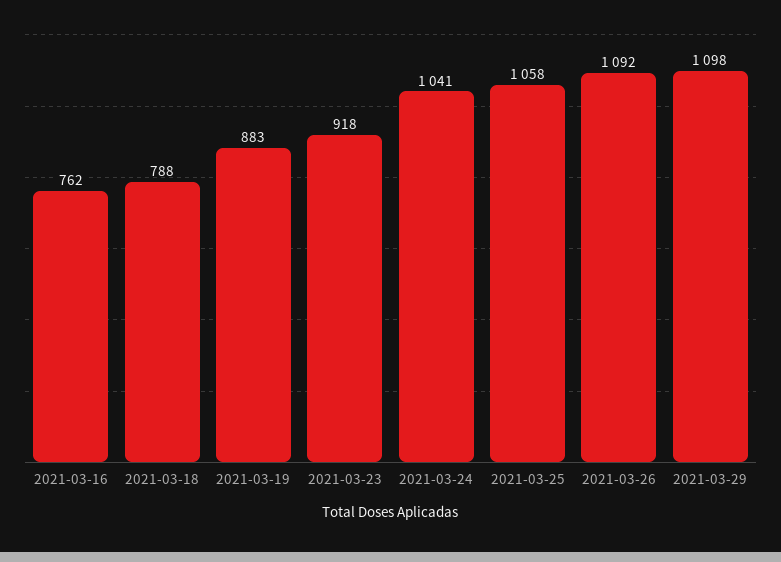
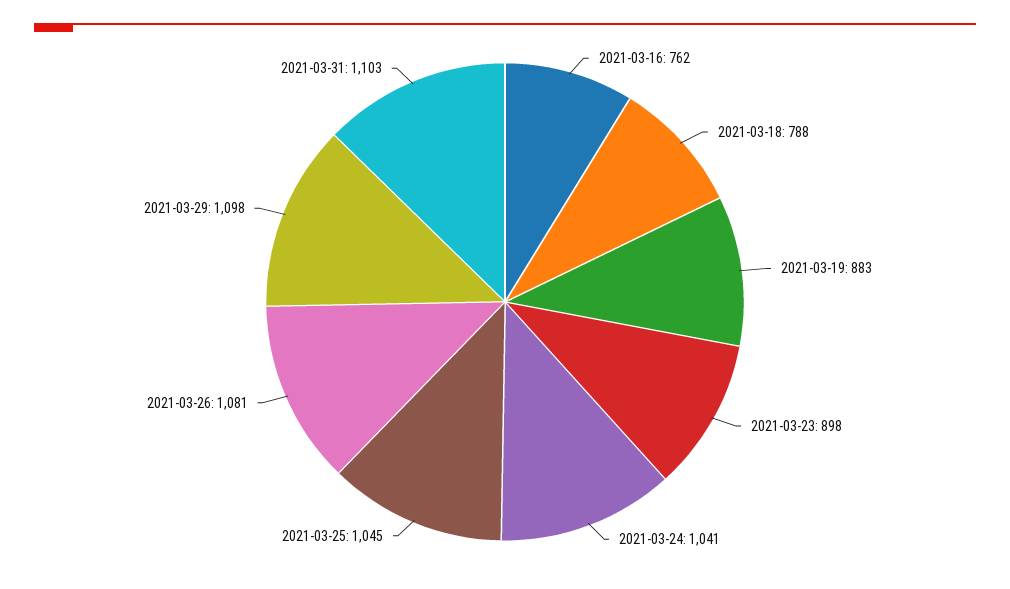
2021-03-23: 918 -> 898
2021-03-25: 1058 -> 1045
2021-03-26: 1092 -> 1081
2021-03-31: none -> 1103

